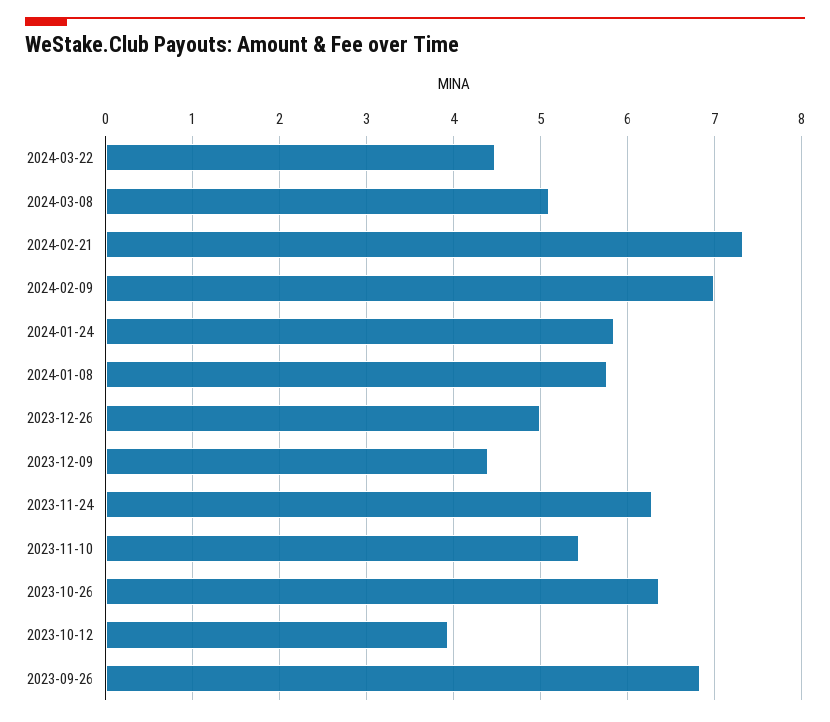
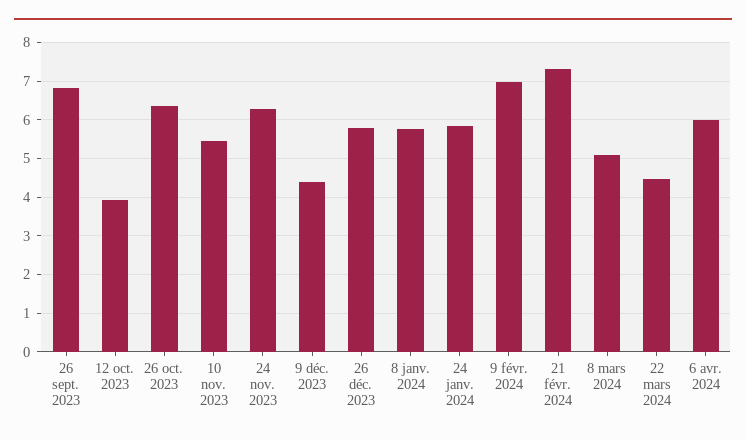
2023-12-26: 5 -> 5.8
6 avr. 2024: none -> 6

